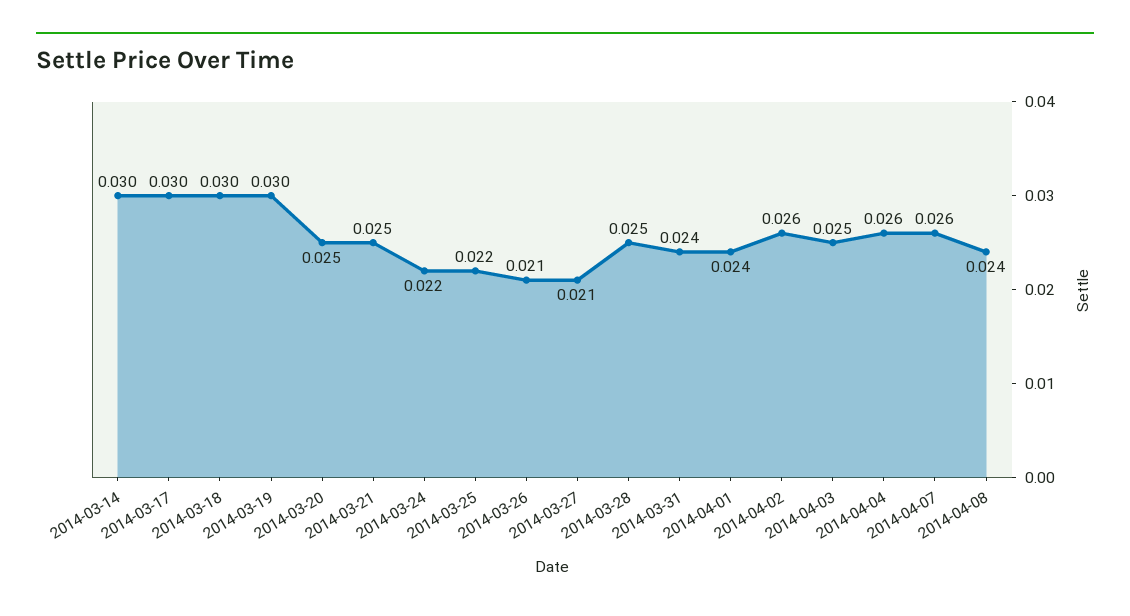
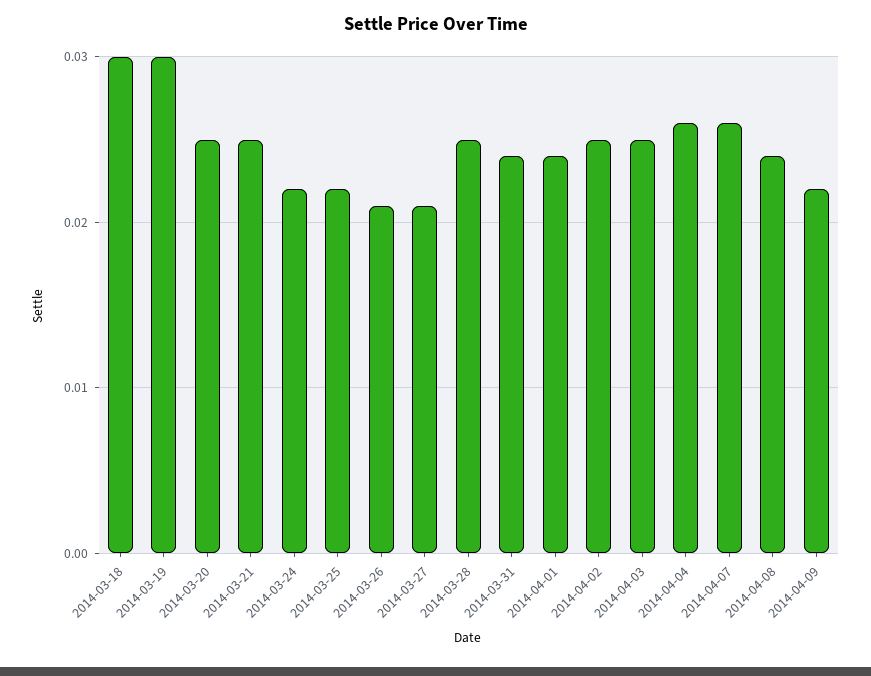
2014-03-14: 0.03 -> none
2014-03-17: 0.03 -> none
2014-04-02: 0.026 -> 0.025
2014-04-09: none -> 0.022

